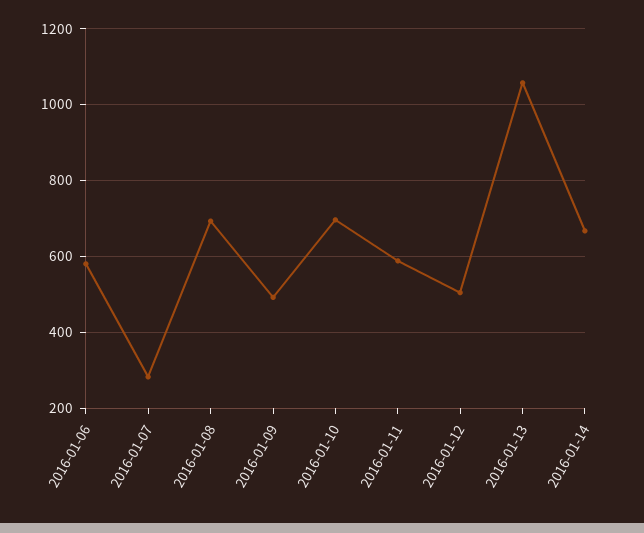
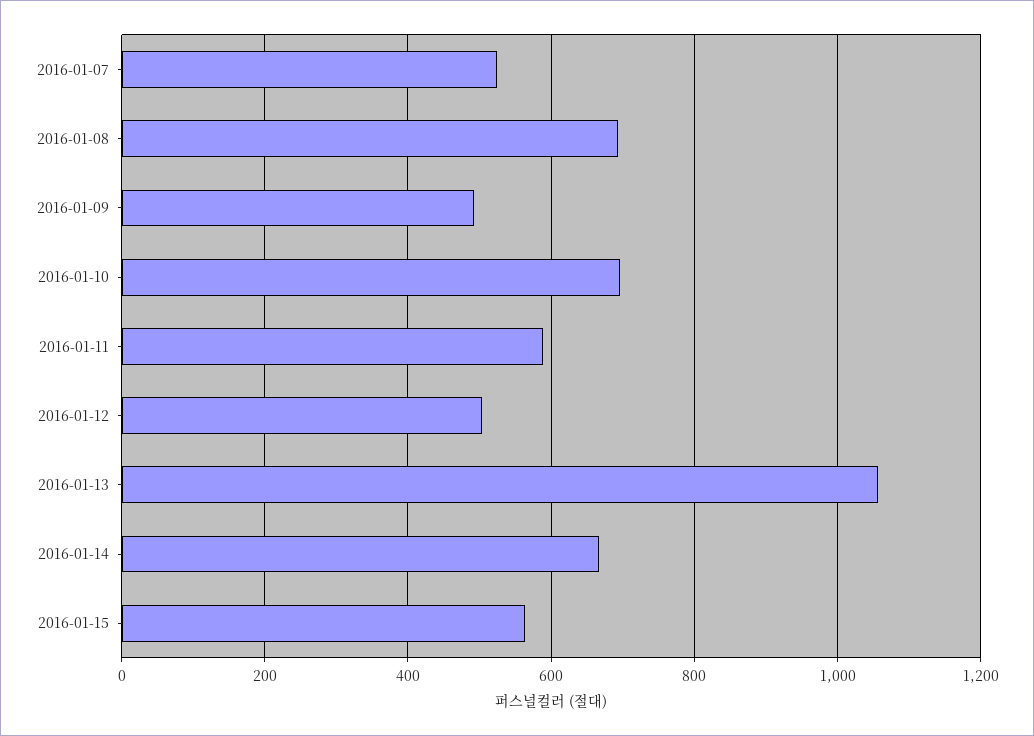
2016-01-06: 580 -> none
2016-01-07: 280 -> 520
2016-01-15: none -> 560

